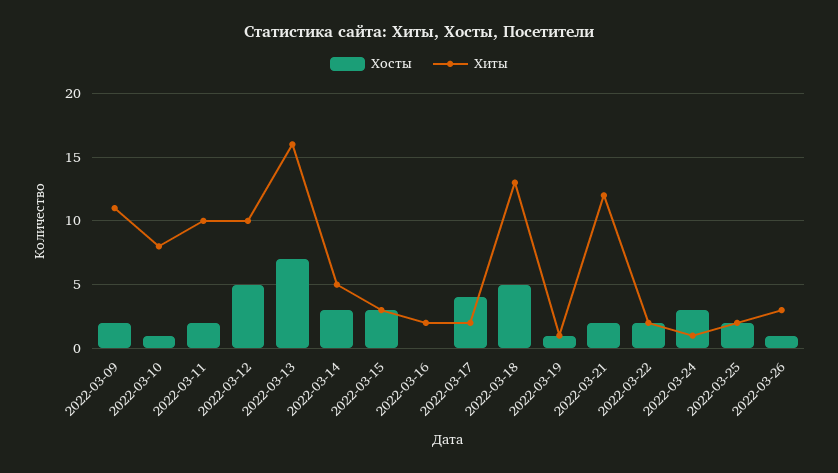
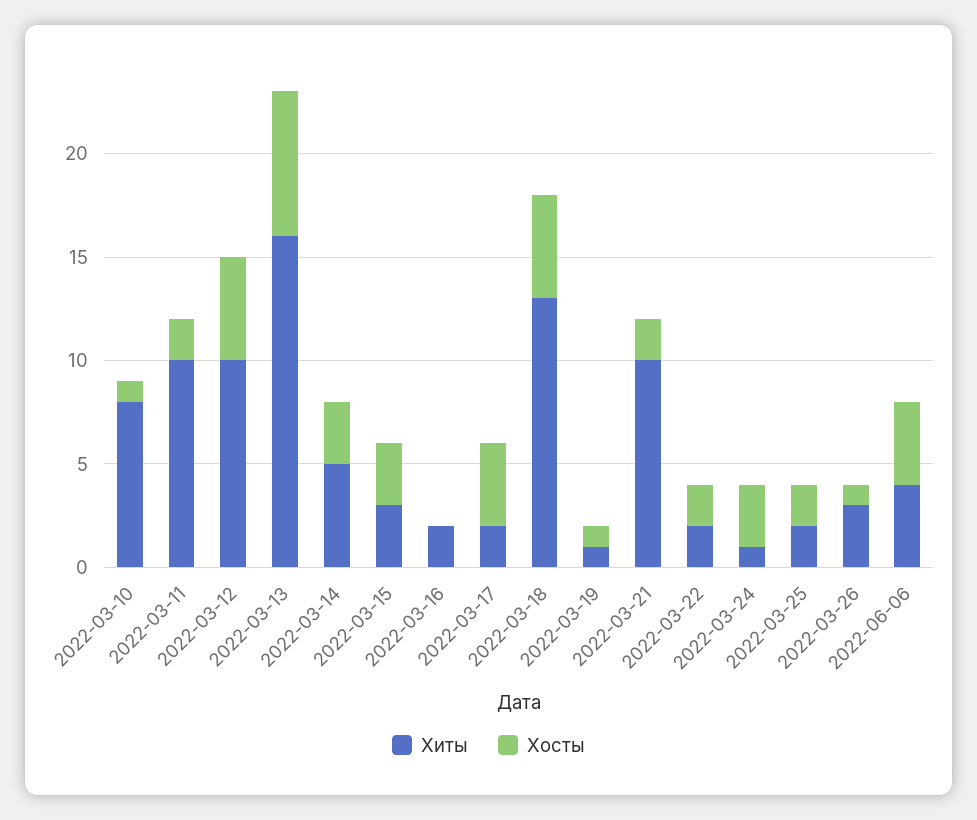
Хосты, 2022-03-09: 2 -> none
Хиты, 2022-03-09: 11 -> none
Хиты, 2022-03-21: 12 -> 10
Хиты, 2022-06-06: none -> 4
Хосты, 2022-06-06: none -> 4

